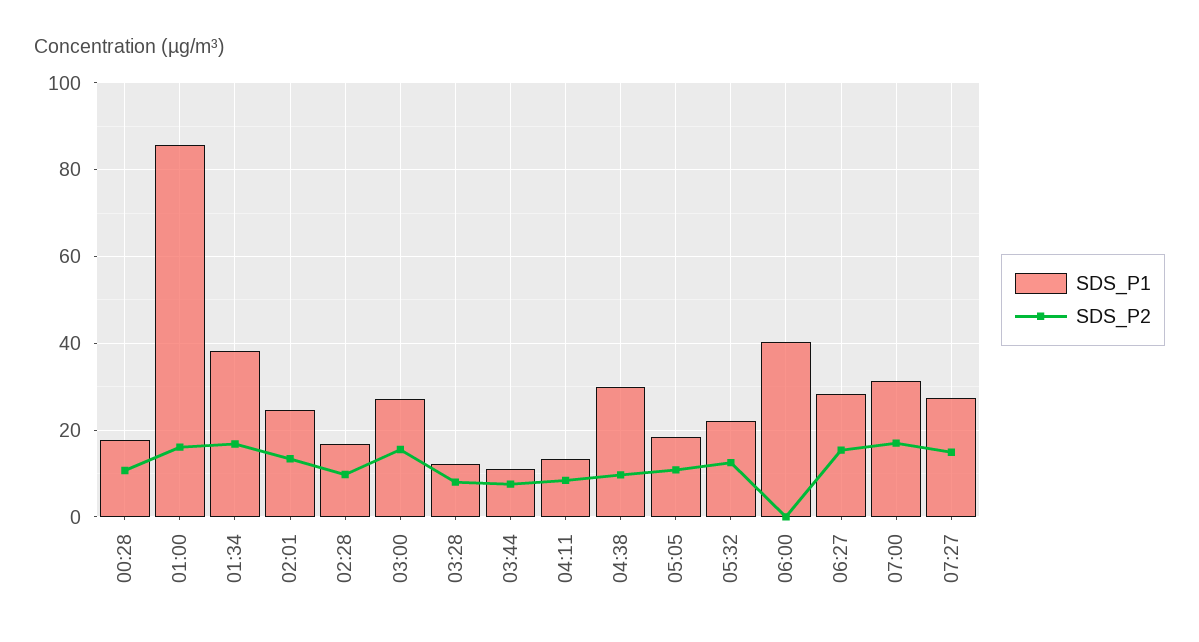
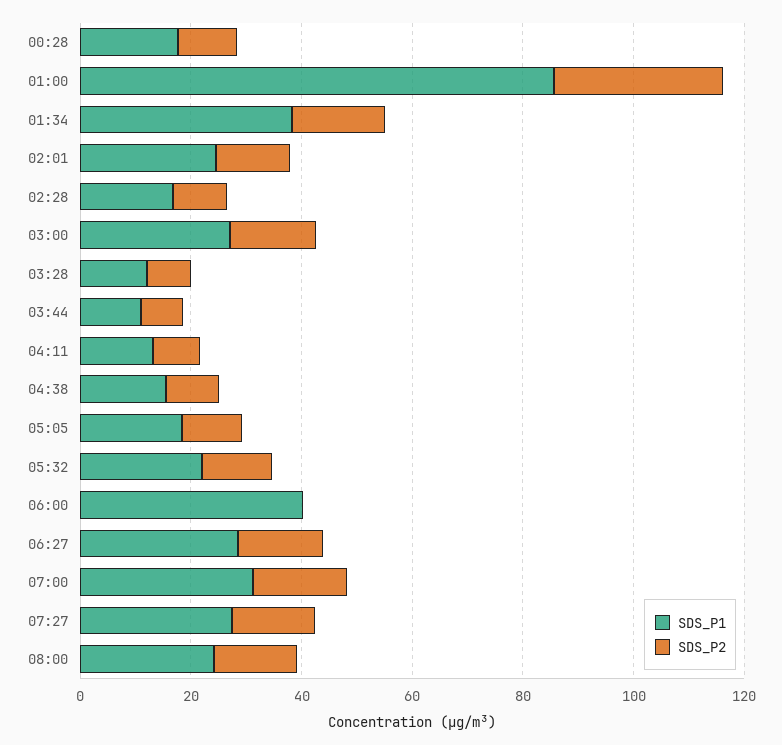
SDS_P2, 01:00: 16 -> 30
SDS_P1, 04:38: 30 -> 15
SDS_P1, 08:00: none -> 25
SDS_P2, 08:00: none -> 15

